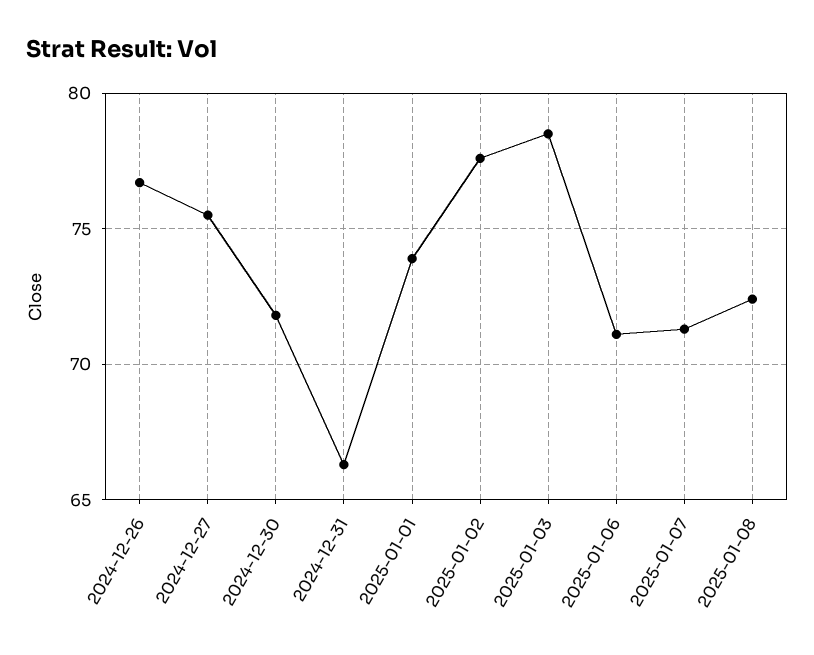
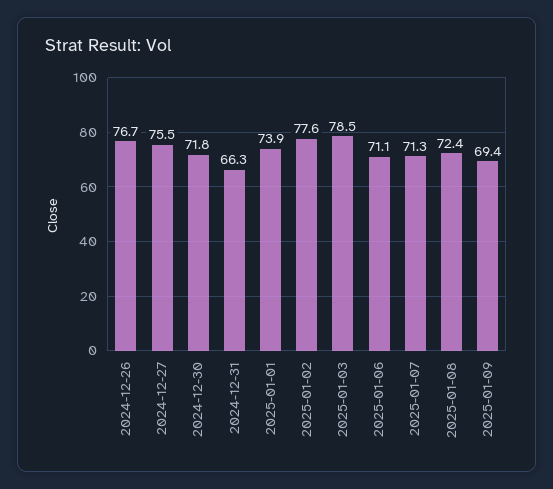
2025-01-09: none -> 69.4

